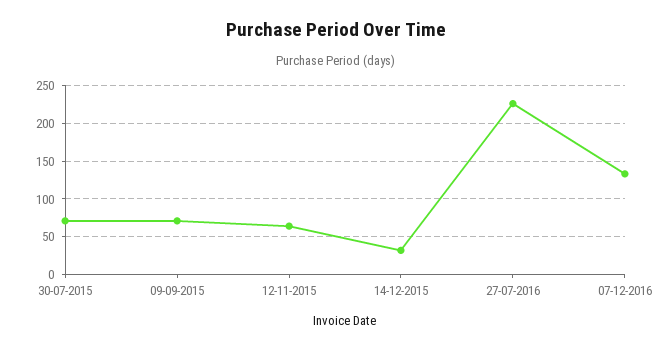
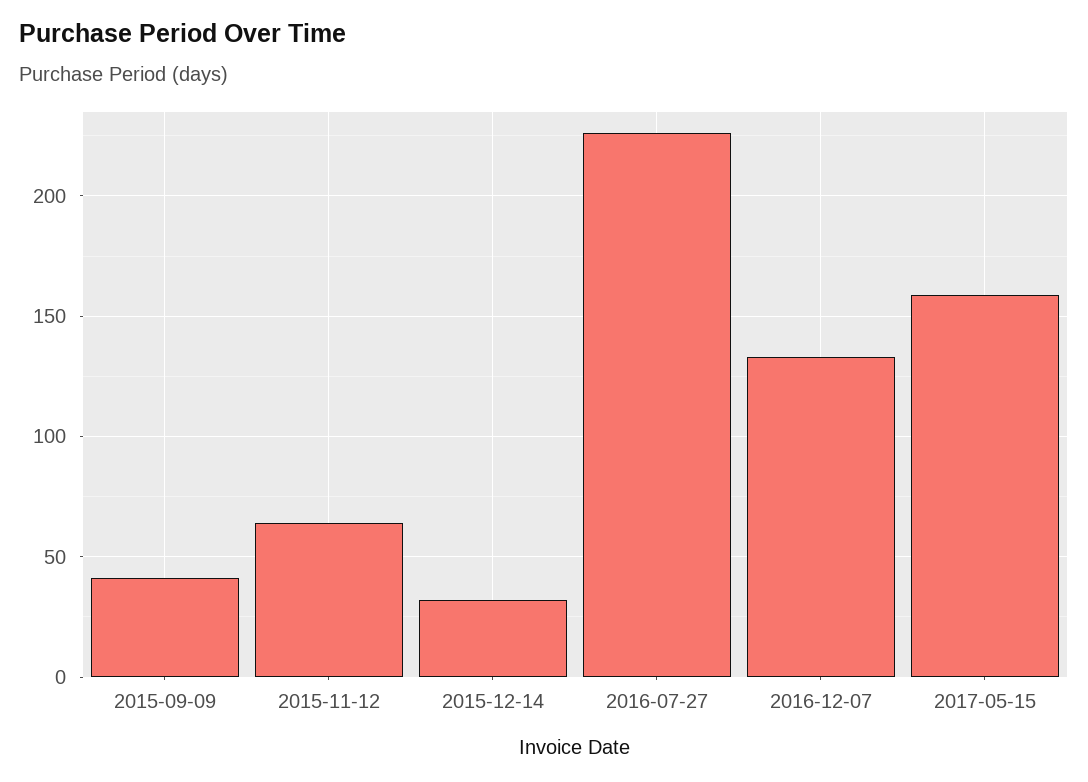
30-07-2015: 70 -> none
09-09-2015: 70 -> 40
2017-05-15: none -> 160

